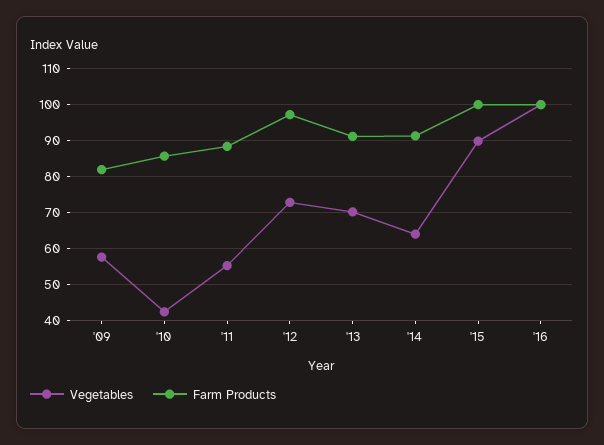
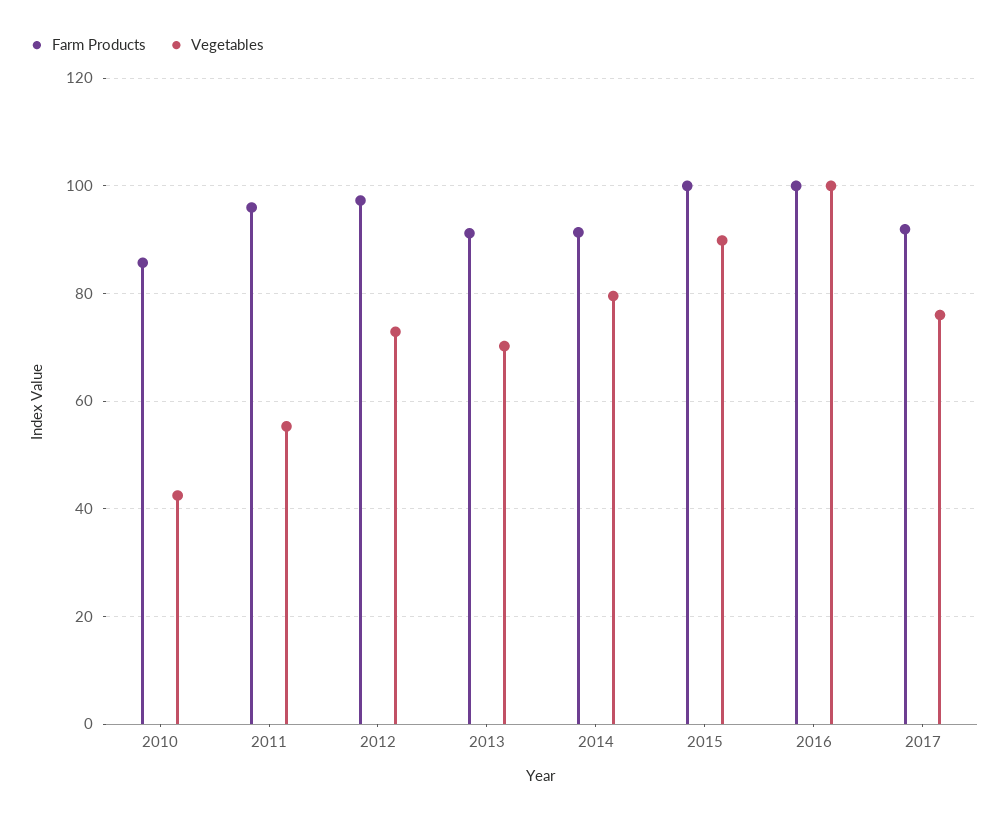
Vegetables, '09: 58 -> none
Farm Products, '09: 82 -> none
Farm Products, '11: 88 -> 96
Vegetables, '14: 64 -> 80
Farm Products, 2017: none -> 92
Vegetables, 2017: none -> 76

